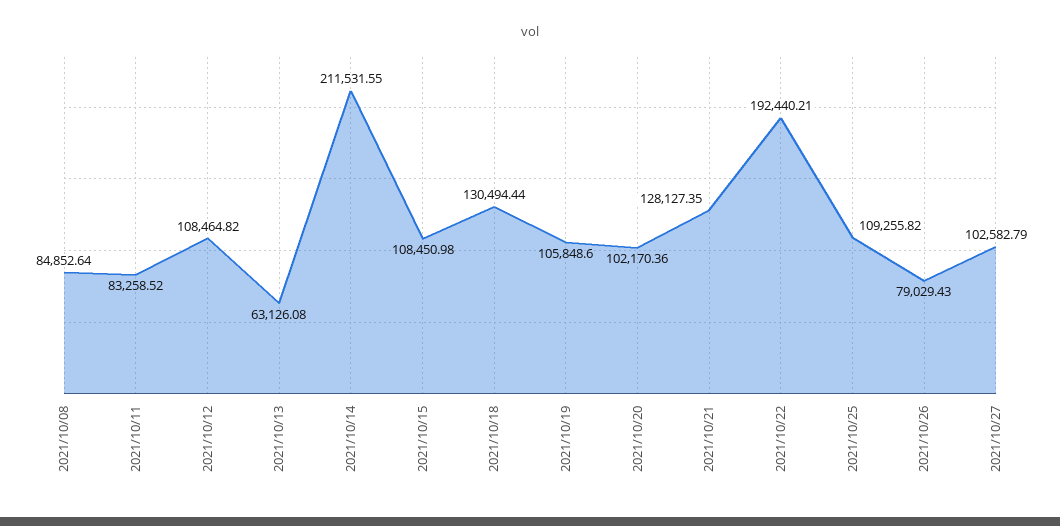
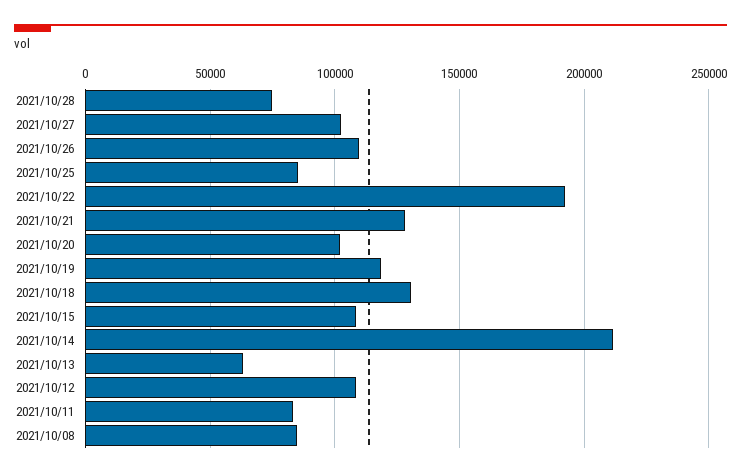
2021/10/19: 105848.6 -> 120000
2021/10/25: 109255.82 -> 85000
2021/10/26: 79029.43 -> 110000
2021/10/28: none -> 75000

